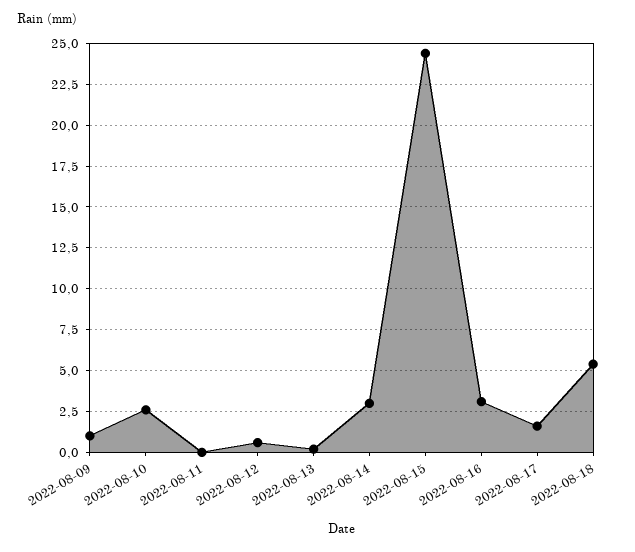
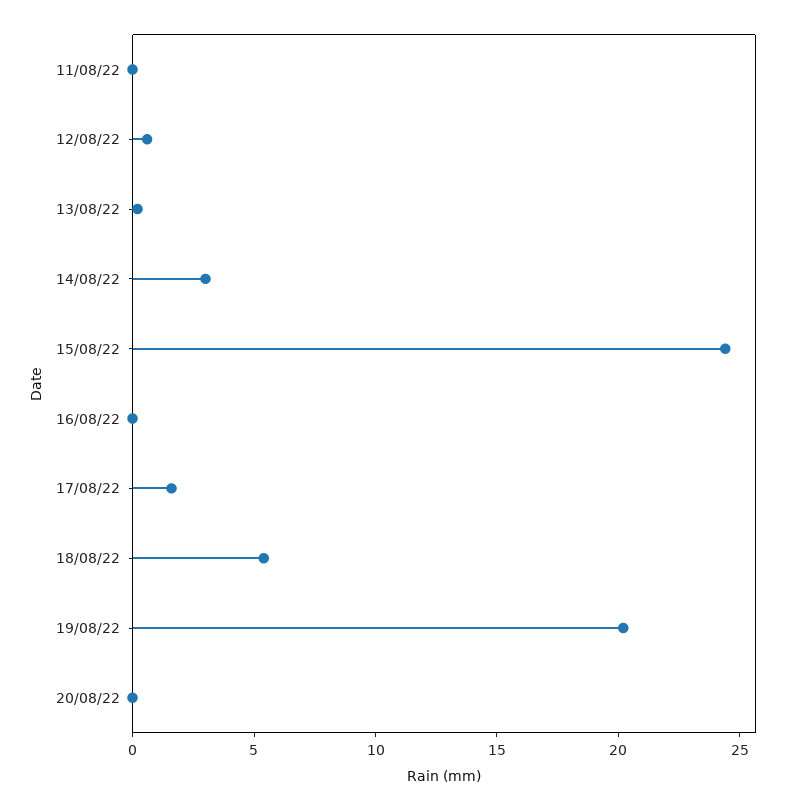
2022-08-09: 1 -> none
2022-08-10: 2.5 -> none
2022-08-16: 3 -> 0
19/08/22: none -> 20
20/08/22: none -> 0

